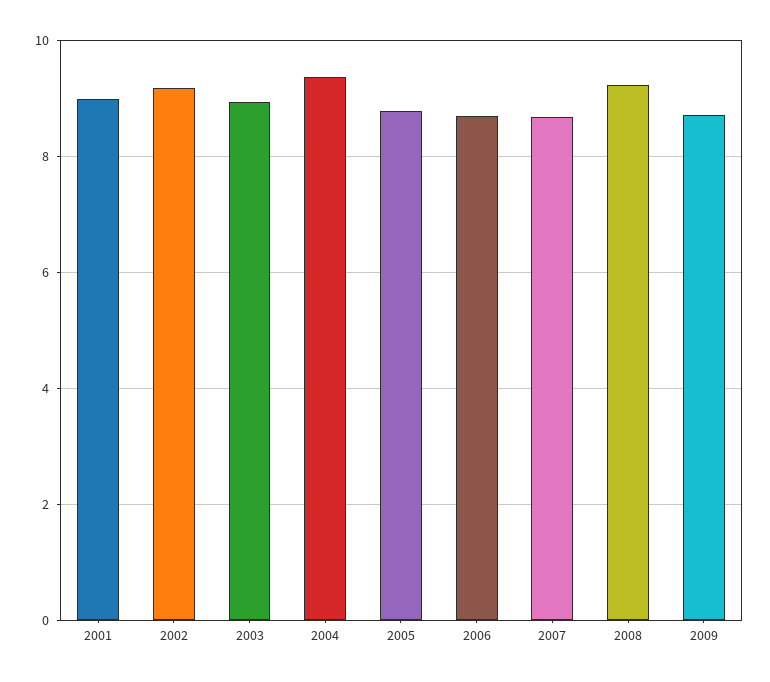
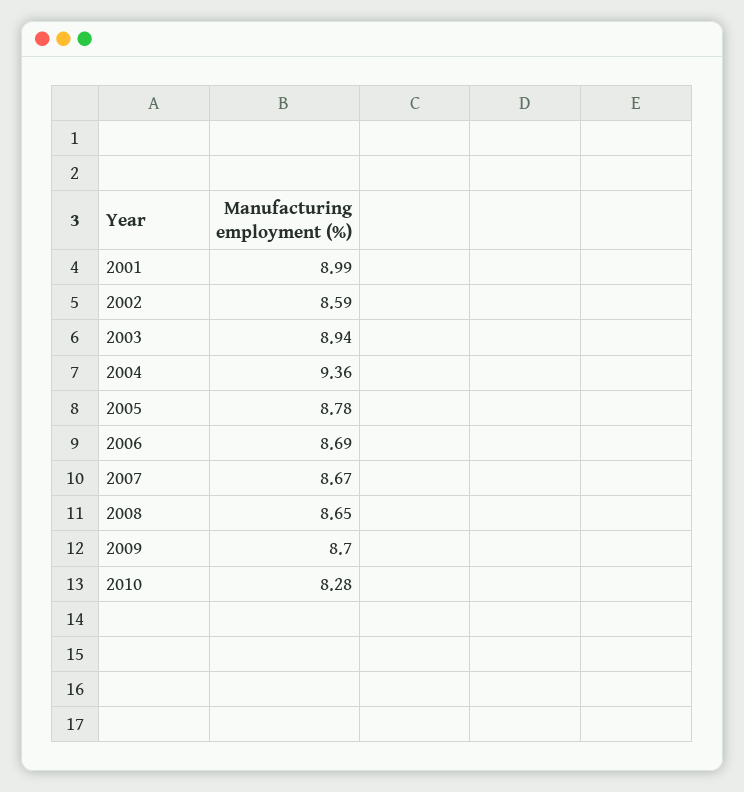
2002: 9.2 -> 8.59
2008: 9.2 -> 8.65
2010: none -> 8.28

